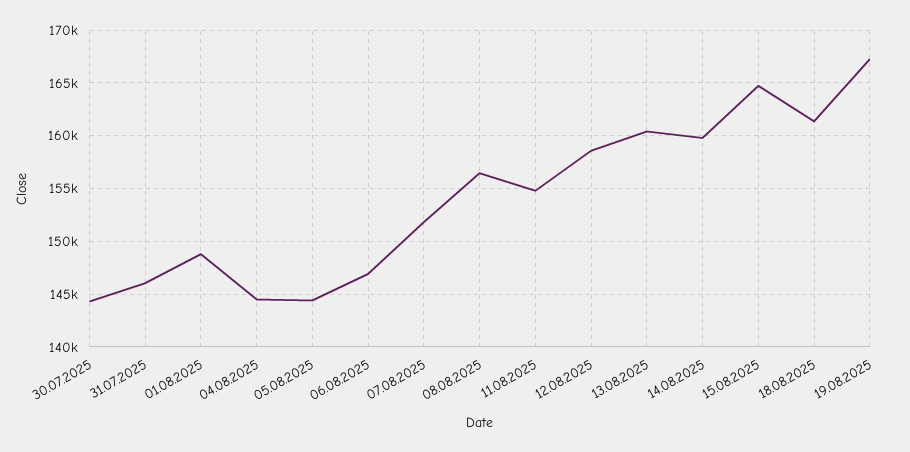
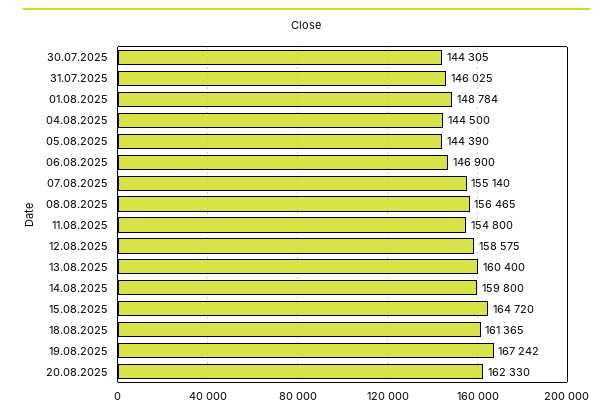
07.08.2025: 152000 -> 155140
20.08.2025: none -> 162330

